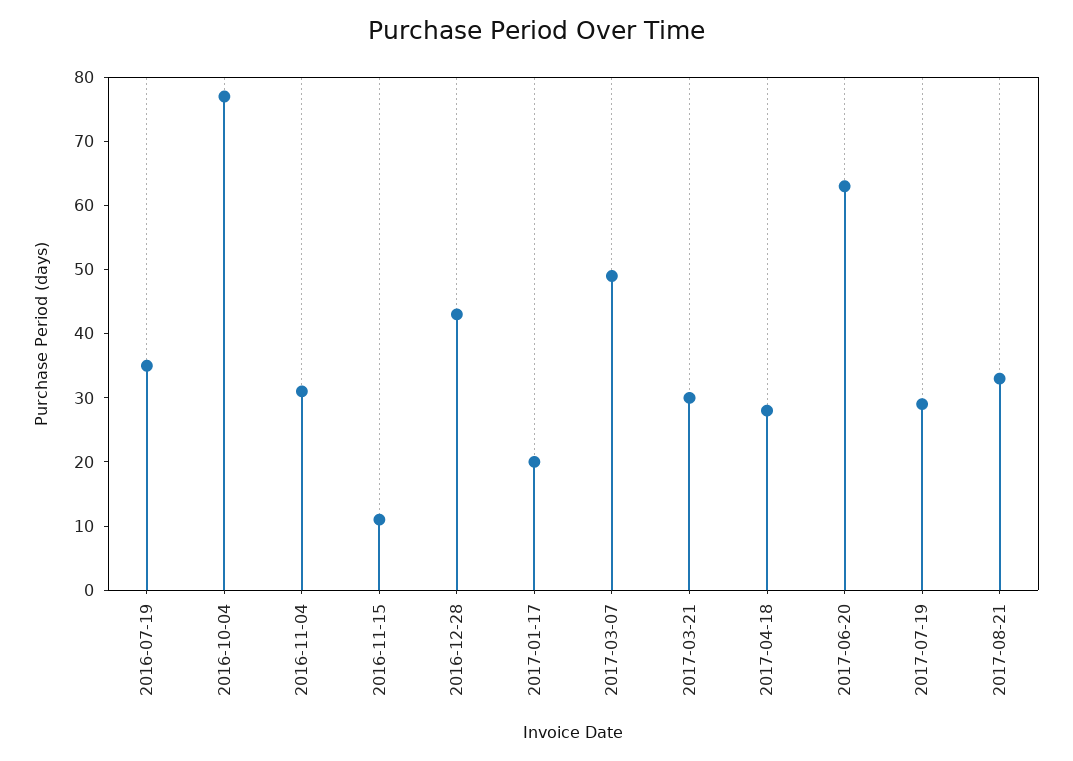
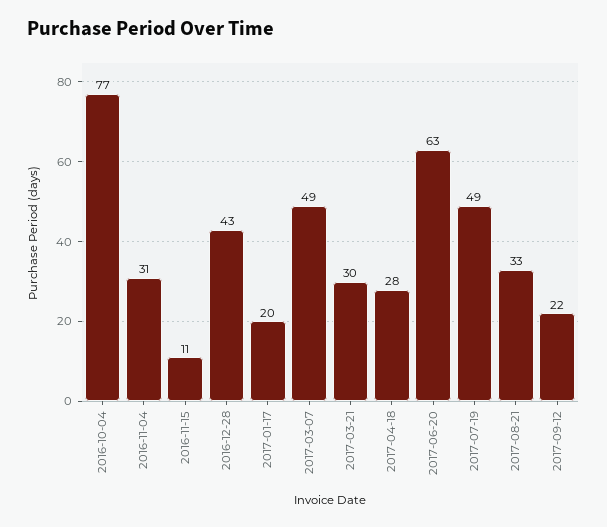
2016-07-19: 35 -> none
2017-07-19: 30 -> 49
2017-09-12: none -> 22

